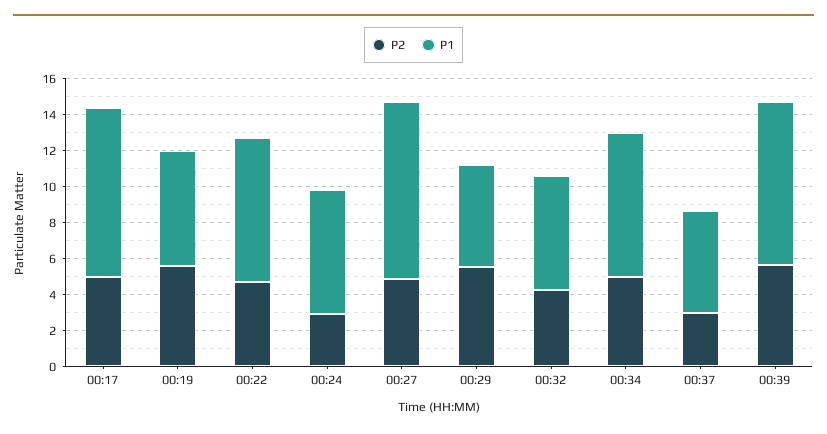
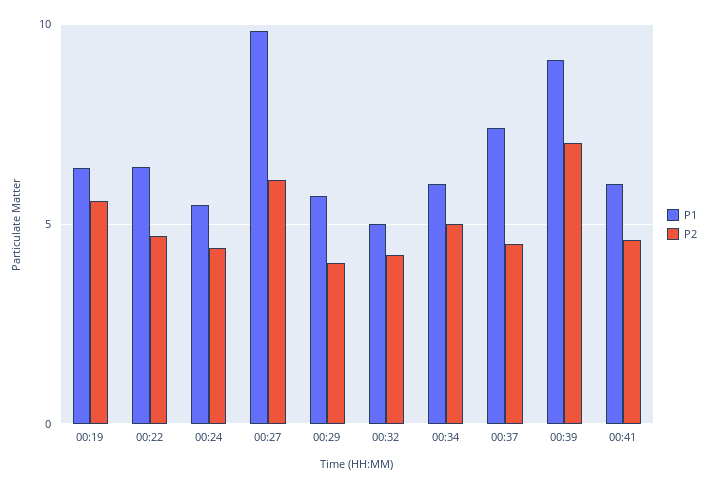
P2, 00:17: 5 -> none
P1, 00:17: 9.5 -> none
P1, 00:22: 8 -> 6.5
P2, 00:24: 3 -> 4.5
P1, 00:24: 7 -> 5.5
P2, 00:27: 5 -> 6
P2, 00:29: 5.5 -> 4
P1, 00:32: 6.5 -> 5
P1, 00:34: 8 -> 6
P2, 00:37: 3 -> 4.5
P1, 00:37: 5.5 -> 7.5
P2, 00:39: 5.5 -> 7
P1, 00:41: none -> 6
P2, 00:41: none -> 4.5

